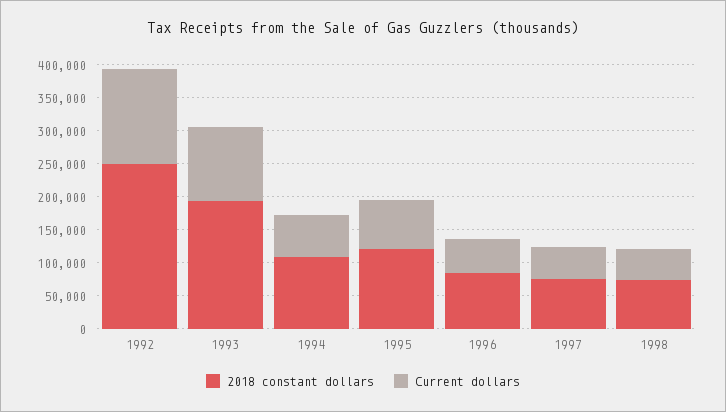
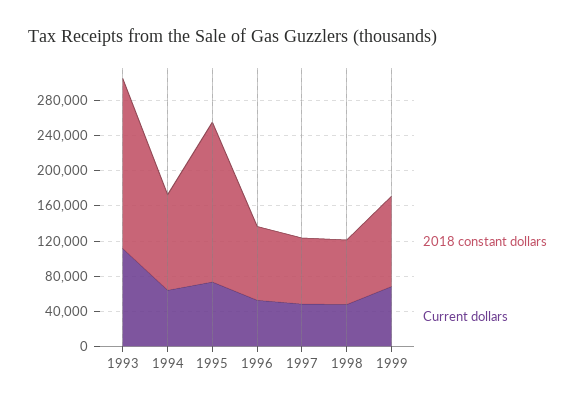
2018 constant dollars, 1992: 250000 -> none
Current dollars, 1992: 150000 -> none
2018 constant dollars, 1995: 125000 -> 180000
2018 constant dollars, 1999: none -> 100000
Current dollars, 1999: none -> 70000

